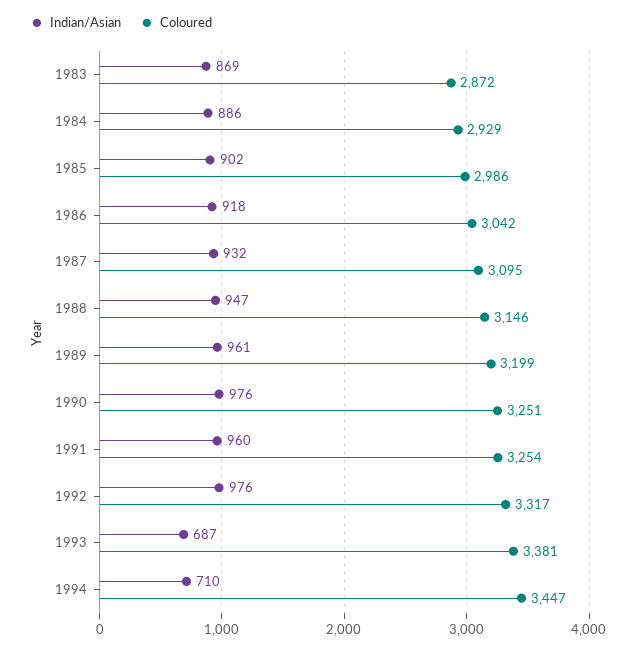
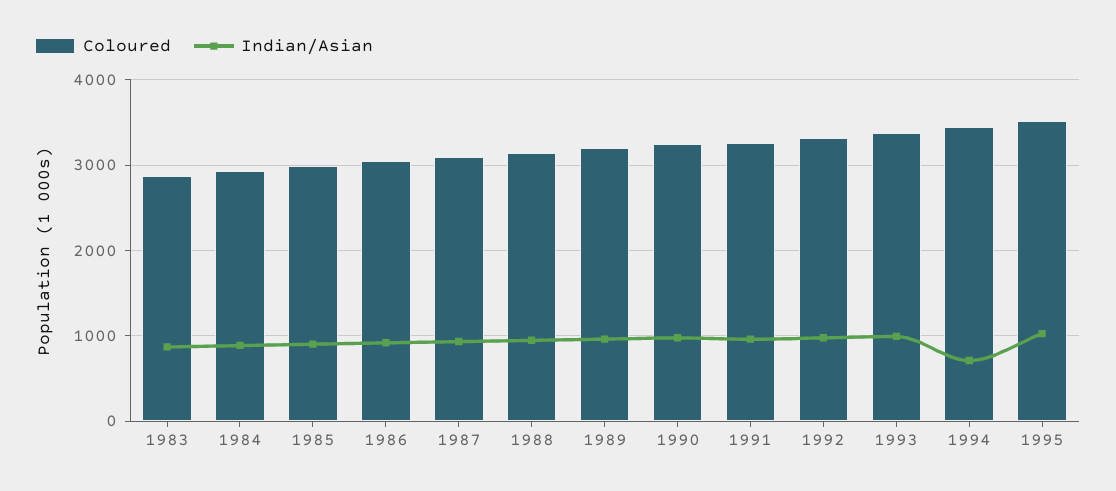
Indian/Asian, 1993: 687 -> 1000
Coloured, 1995: none -> 3500
Indian/Asian, 1995: none -> 1000

